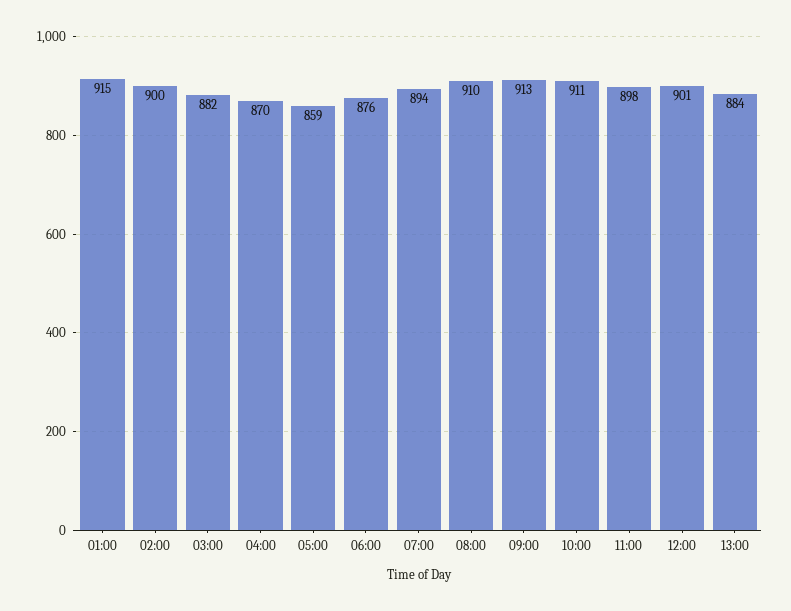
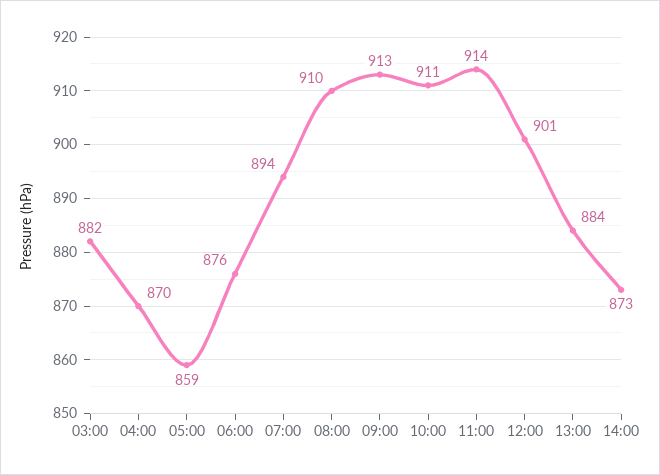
01:00: 915 -> none
02:00: 900 -> none
11:00: 898 -> 914
14:00: none -> 873

